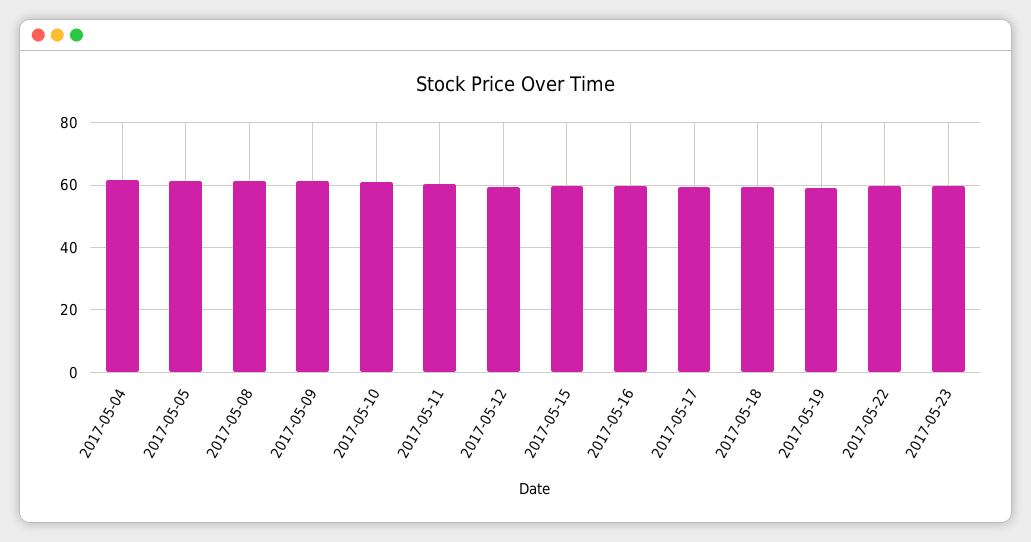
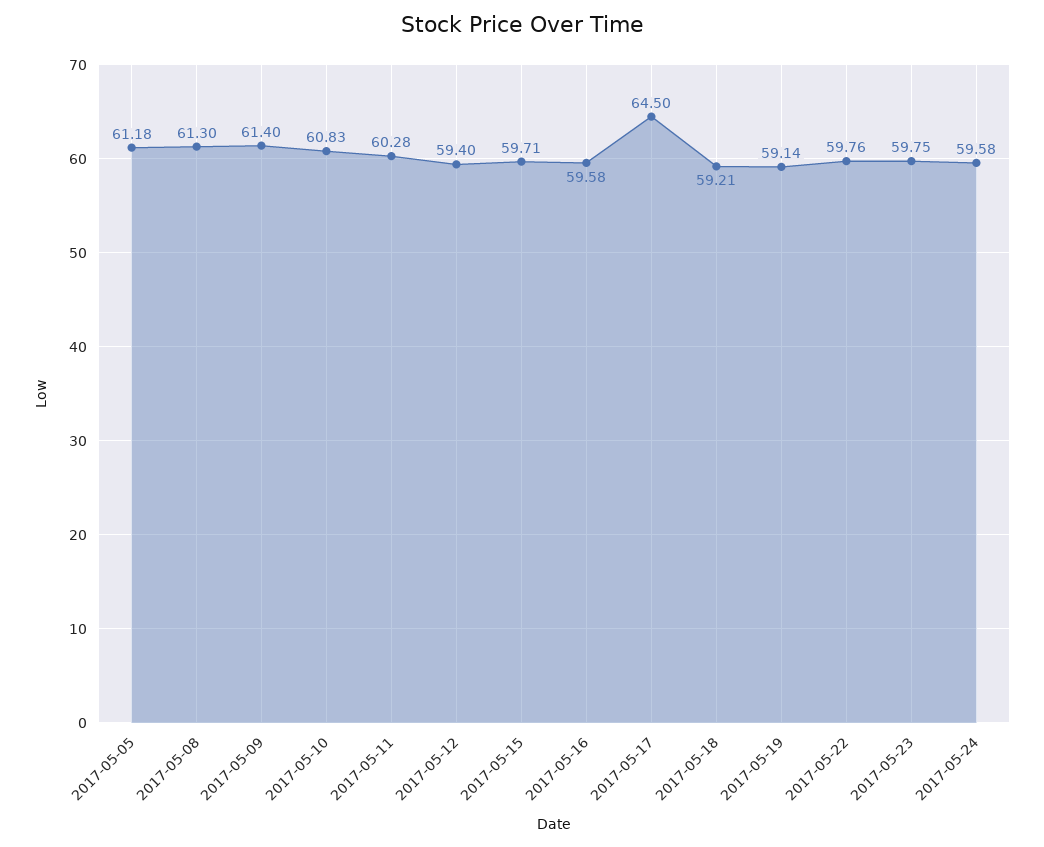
2017-05-04: 62 -> none
2017-05-17: 60 -> 64.5
2017-05-24: none -> 59.58

